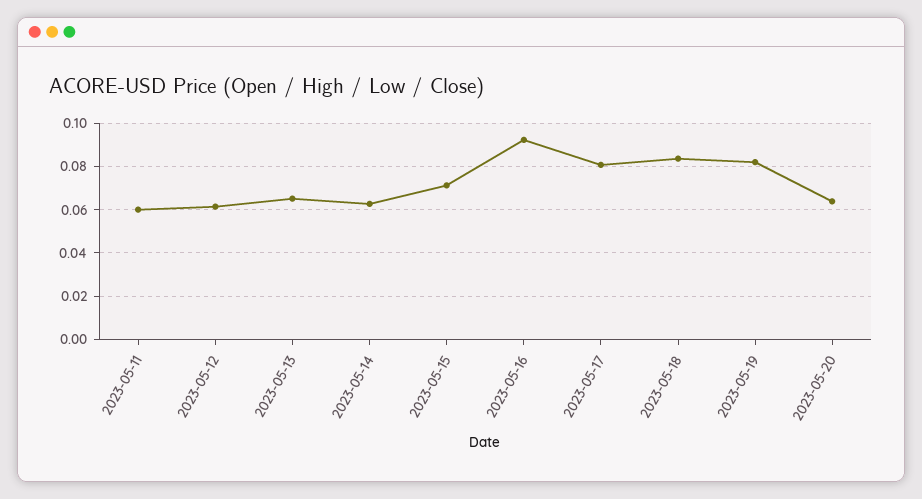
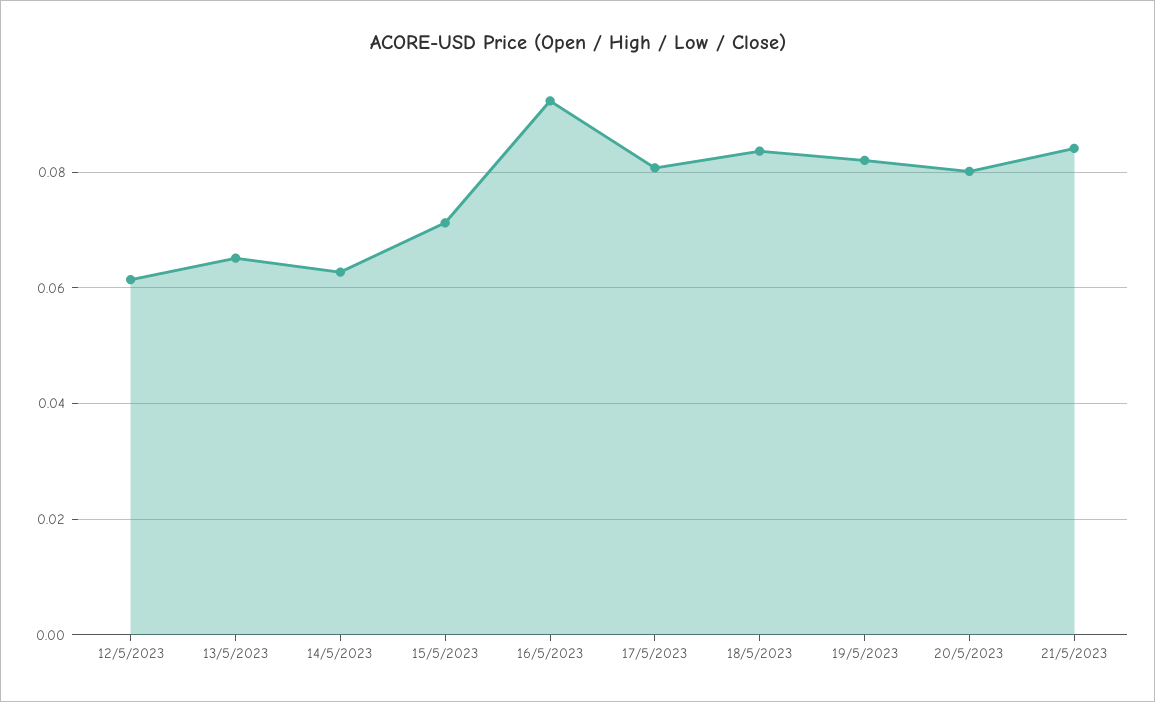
2023-05-11: 0.06 -> none
2023-05-20: 0.065 -> 0.08
21/5/2023: none -> 0.084

